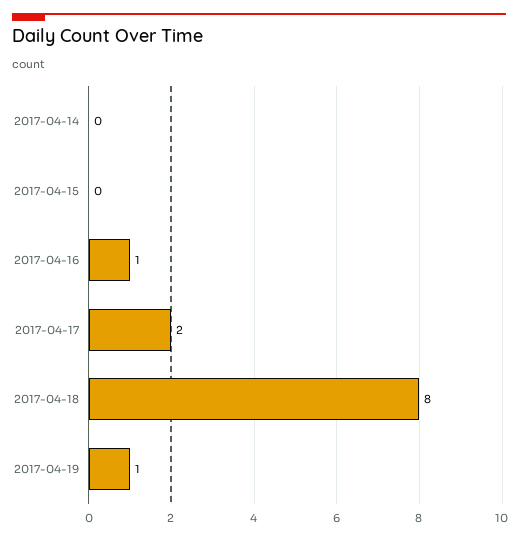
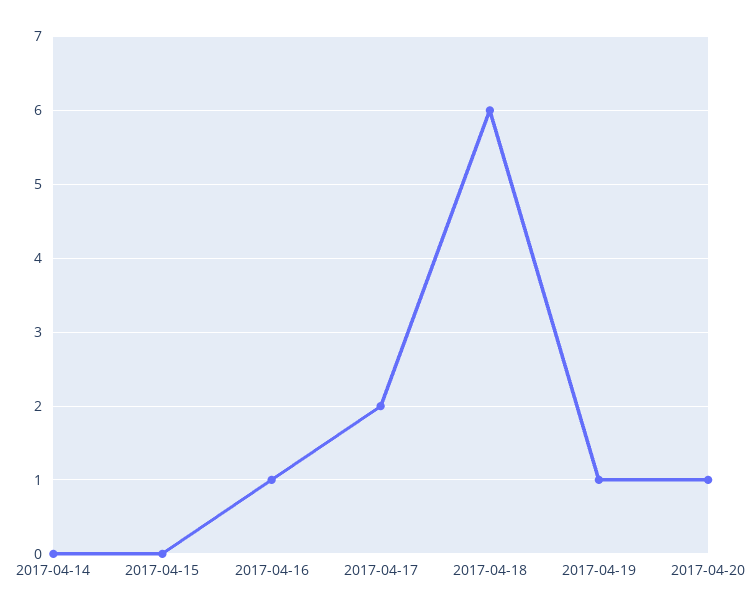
2017-04-18: 8 -> 6
2017-04-20: none -> 1

